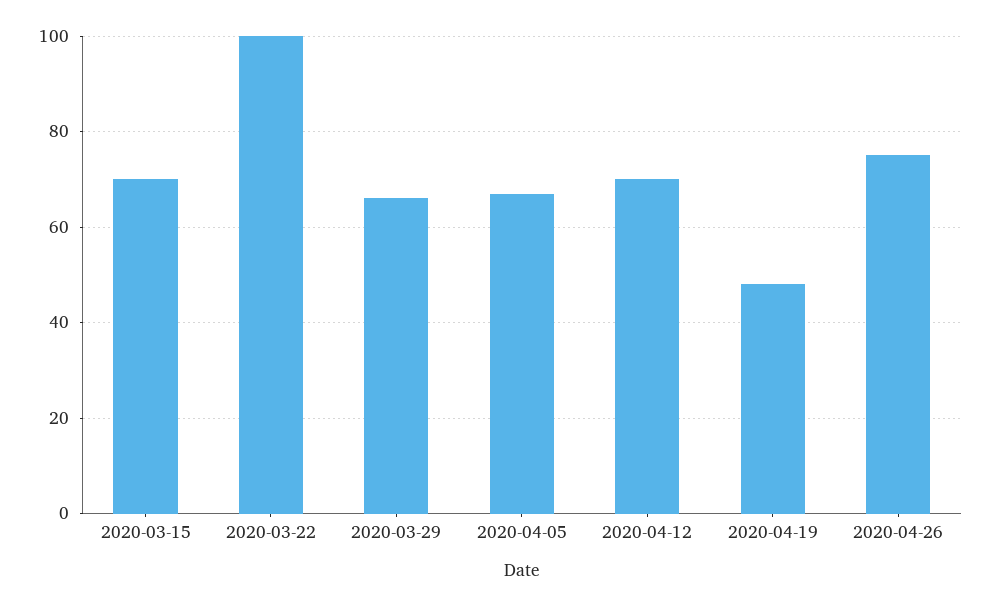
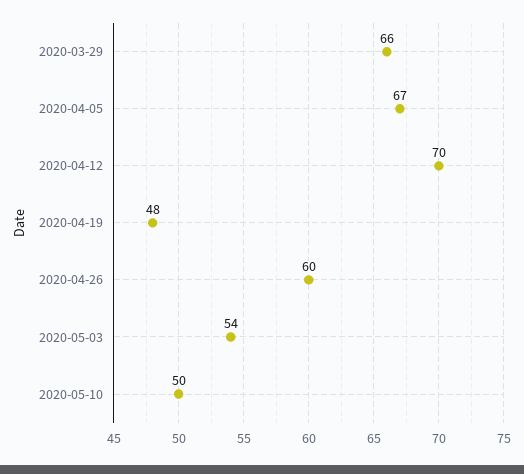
2020-03-15: 70 -> none
2020-03-22: 100 -> none
2020-04-26: 75 -> 60
2020-05-03: none -> 54
2020-05-10: none -> 50

